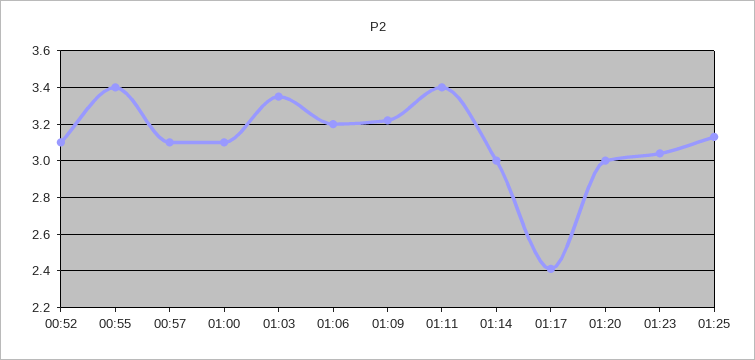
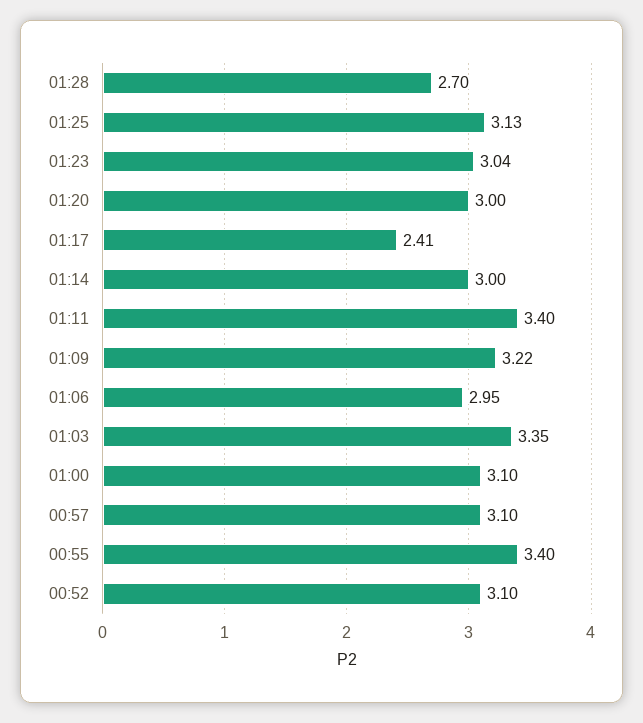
01:06: 3.2 -> 2.95
01:28: none -> 2.7

